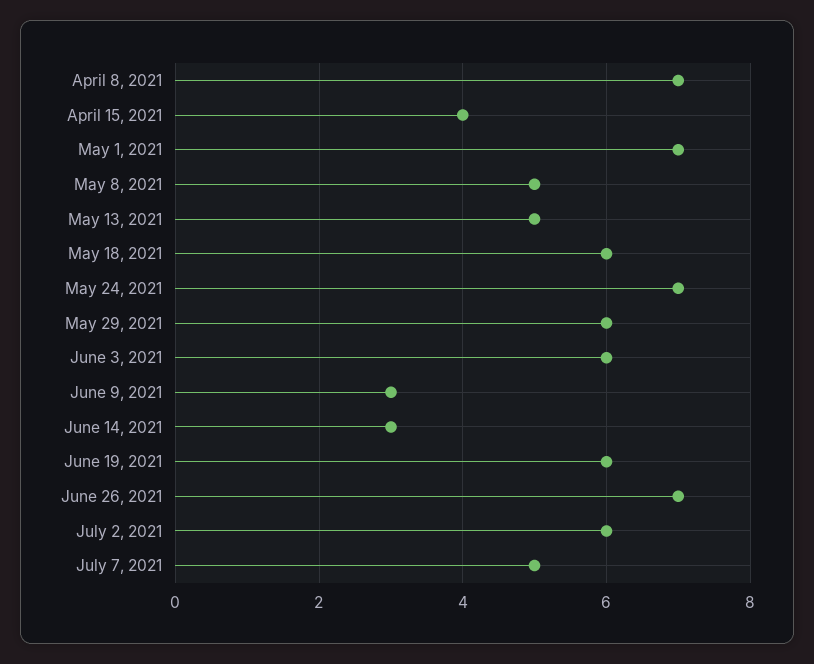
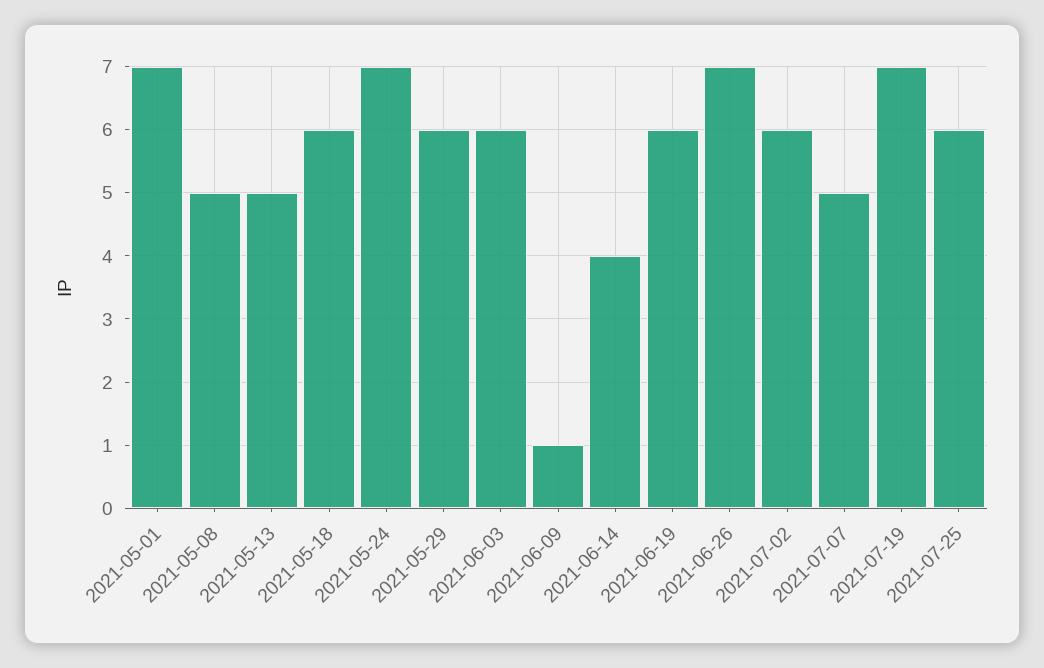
April 8, 2021: 7 -> none
April 15, 2021: 4 -> none
June 9, 2021: 3 -> 1
June 14, 2021: 3 -> 4
2021-07-19: none -> 7
2021-07-25: none -> 6

